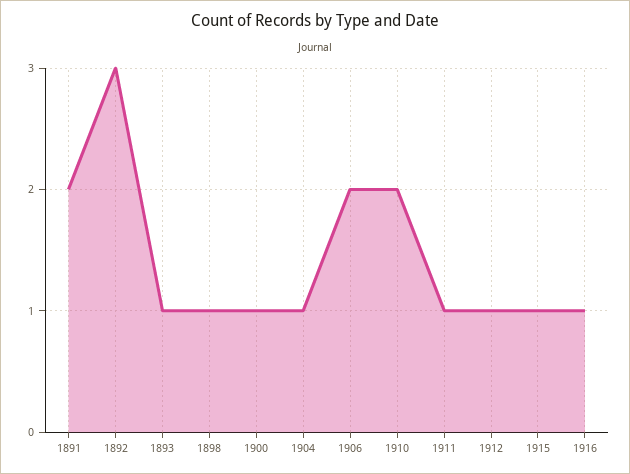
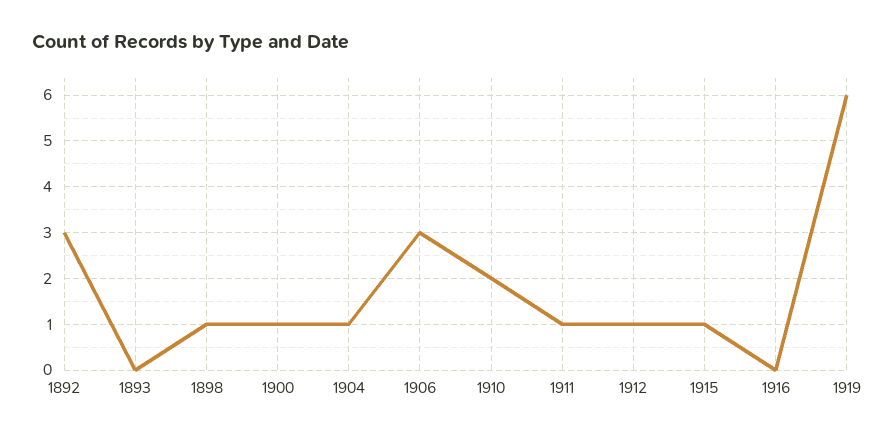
1891: 2 -> none
1893: 1 -> 0
1906: 2 -> 3
1916: 1 -> 0
1919: none -> 6

